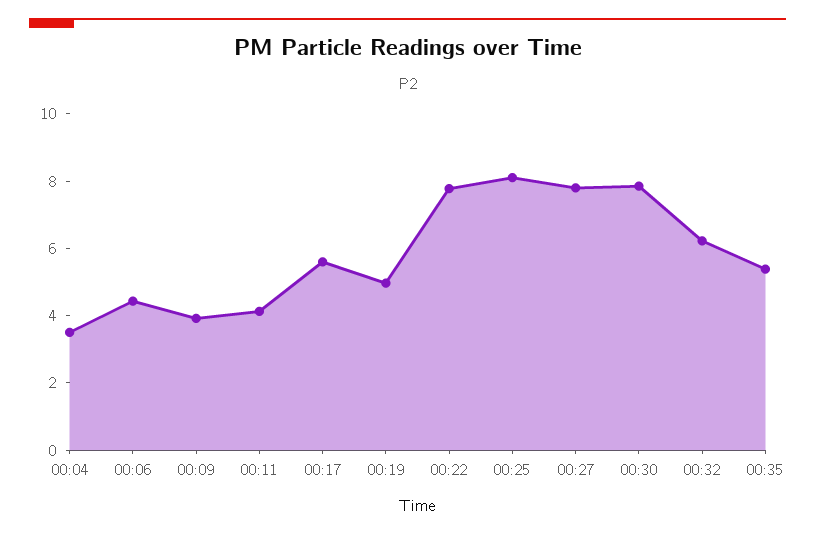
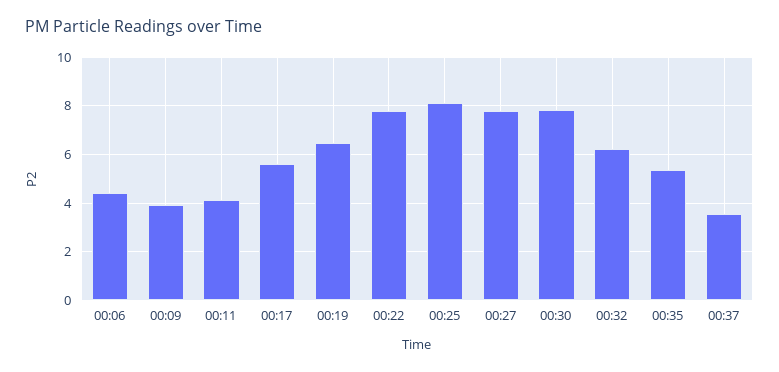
00:04: 3.5 -> none
00:19: 5 -> 6.5
00:37: none -> 3.5

